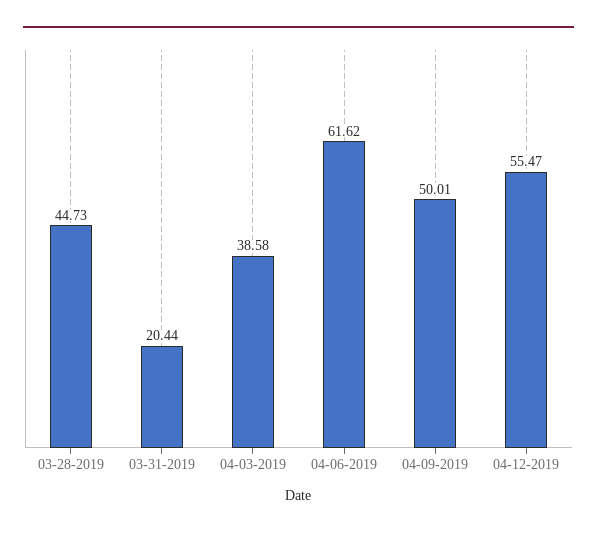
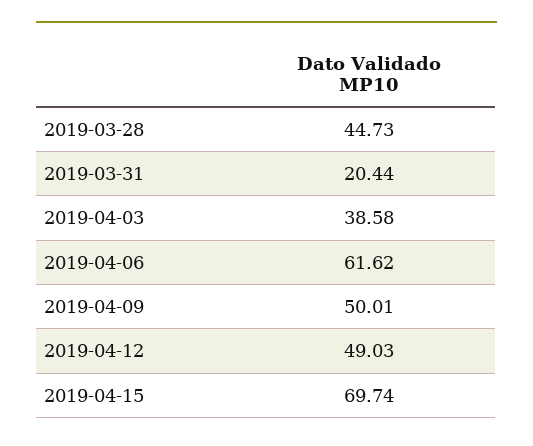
04-12-2019: 55.47 -> 49.03
2019-04-15: none -> 69.74

